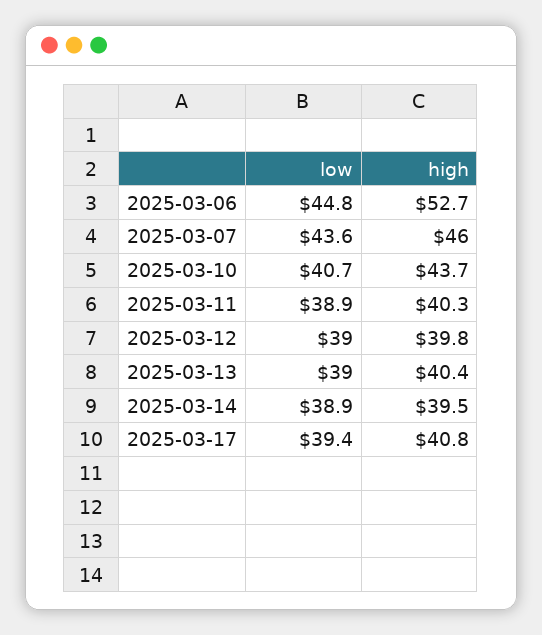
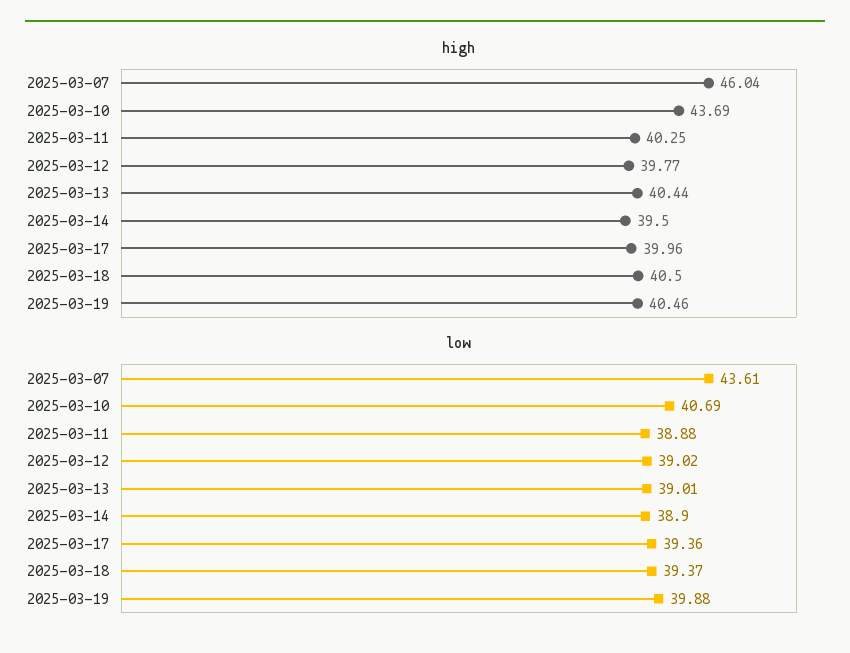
low, 2025-03-06: 44.8 -> none
high, 2025-03-06: 52.7 -> none
high, 2025-03-17: 40.8 -> 39.96
high, 2025-03-18: none -> 40.5
high, 2025-03-19: none -> 40.46
low, 2025-03-18: none -> 39.37
low, 2025-03-19: none -> 39.88

